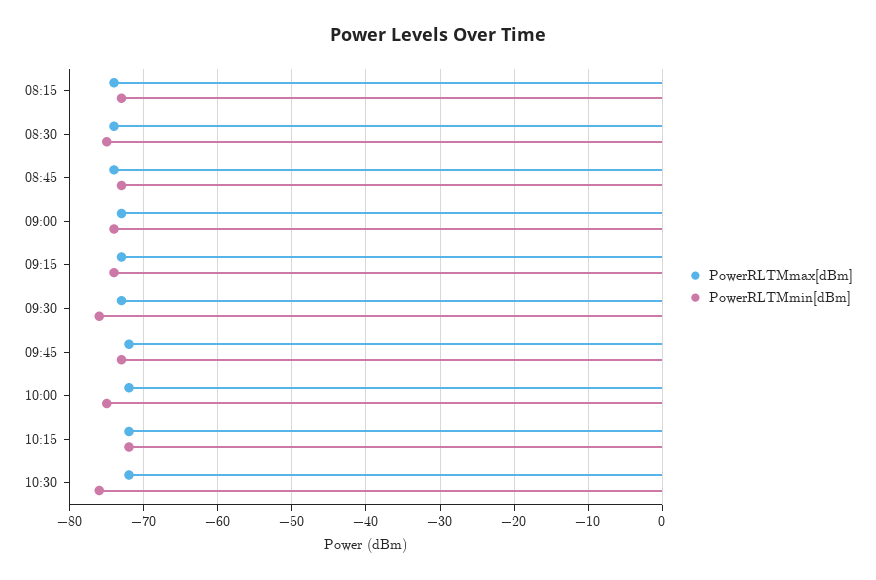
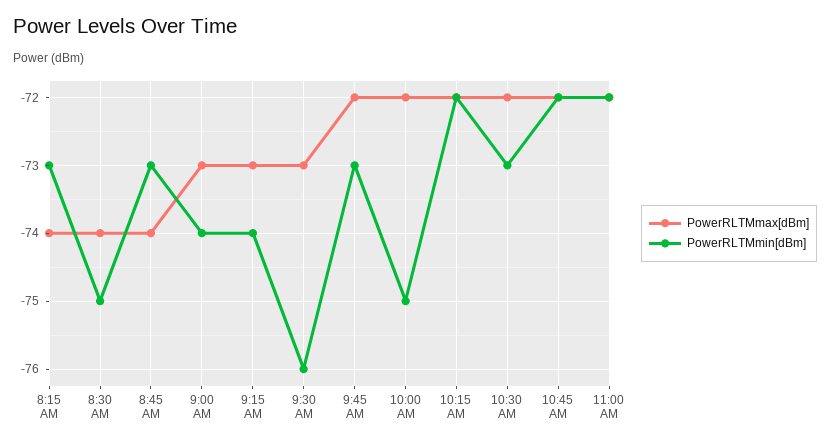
PowerRLTMmin[dBm], 10:30: -76 -> -73
PowerRLTMmax[dBm], 10:45 AM: none -> -72
PowerRLTMmin[dBm], 10:45 AM: none -> -72
PowerRLTMmax[dBm], 11:00 AM: none -> -72
PowerRLTMmin[dBm], 11:00 AM: none -> -72

